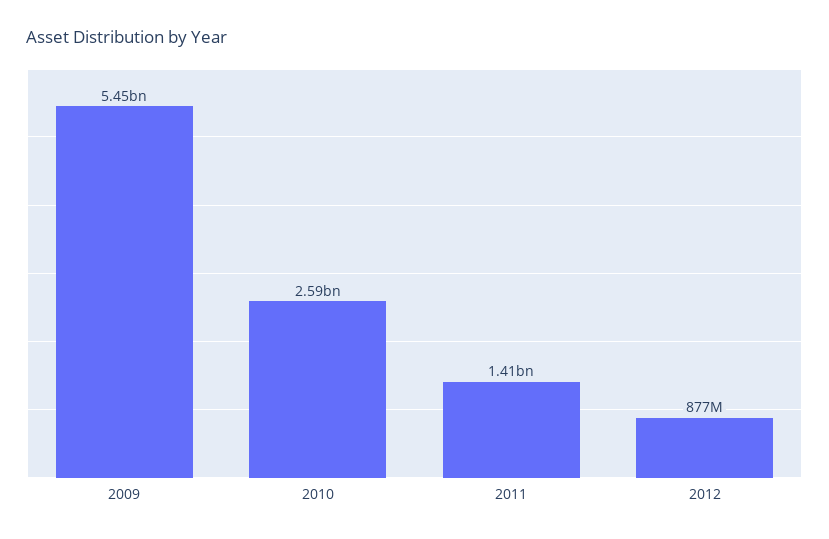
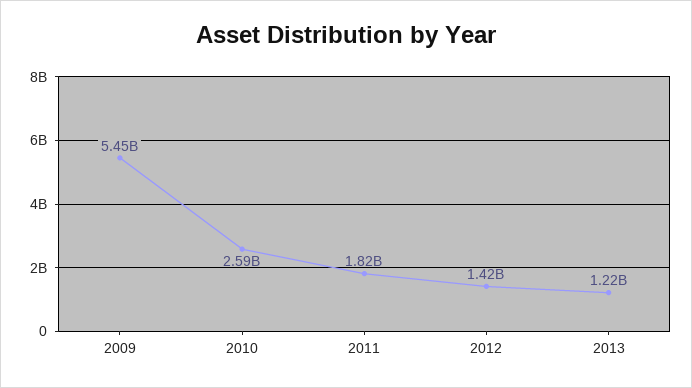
2011: 1410000000 -> 1820000000
2012: 877000000 -> 1420000000
2013: none -> 1220000000

